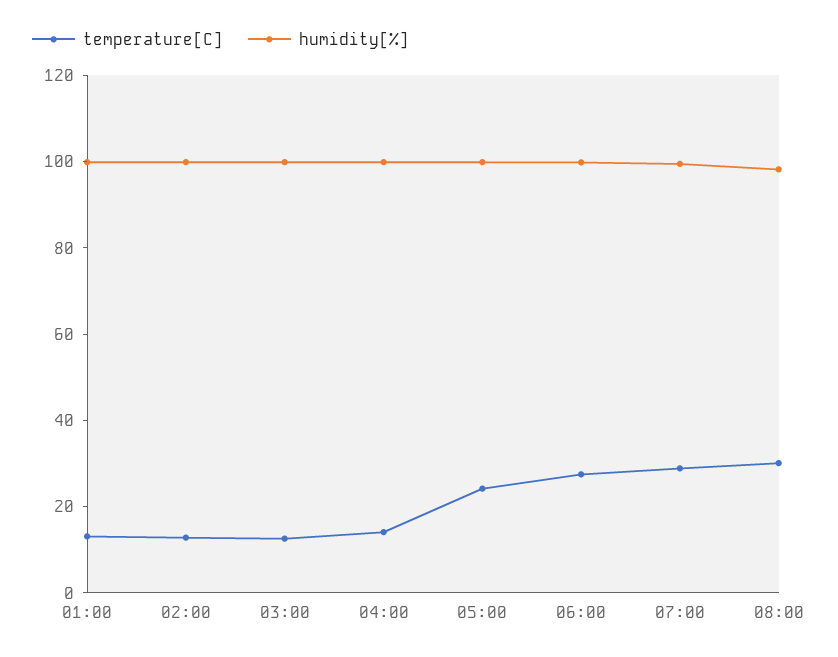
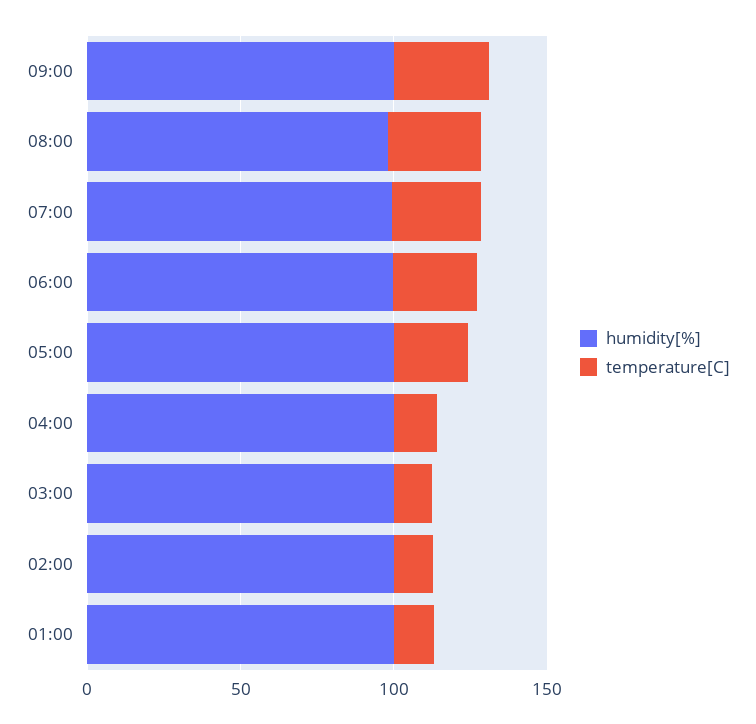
humidity[%], 09:00: none -> 100
temperature[C], 09:00: none -> 30

